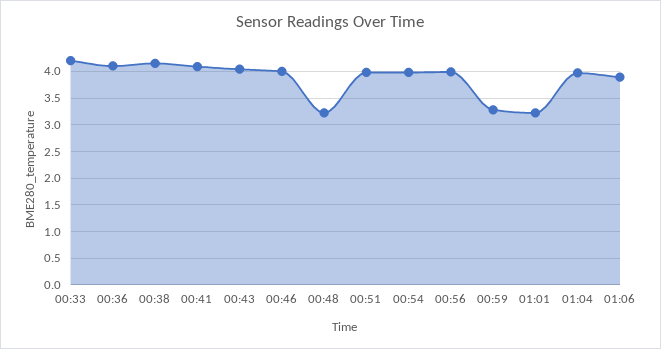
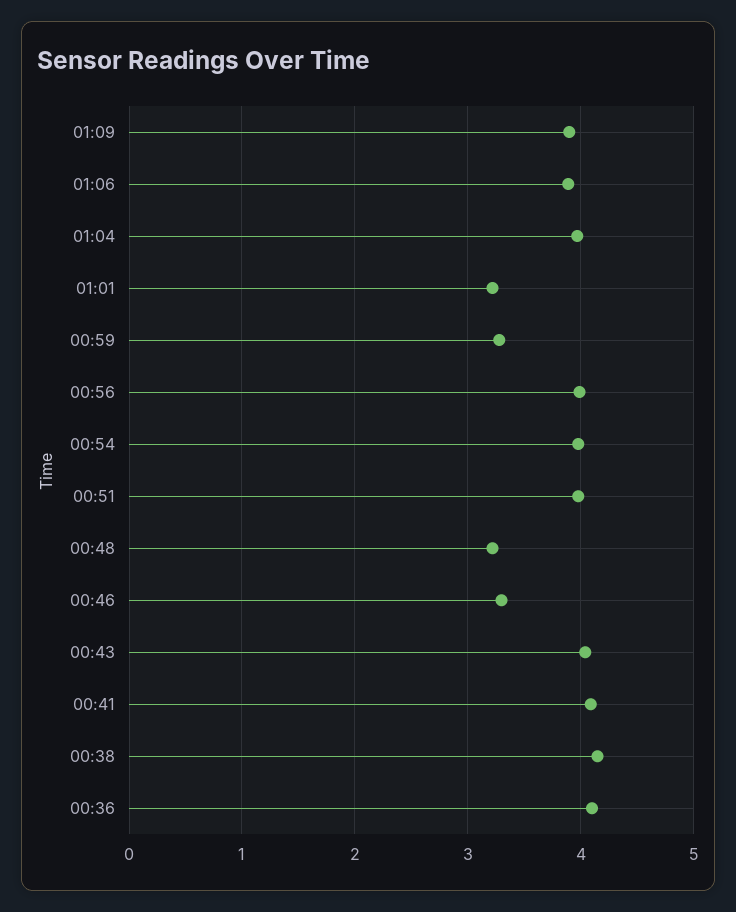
00:33: 4.25 -> none
00:46: 4 -> 3.3
01:09: none -> 3.9

